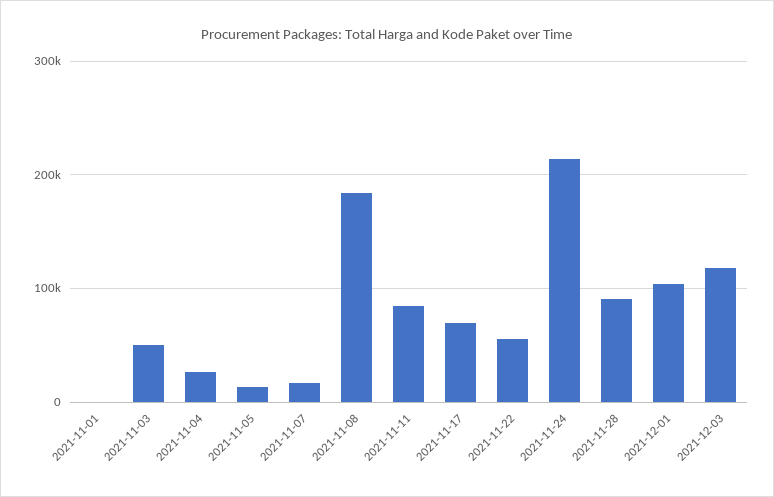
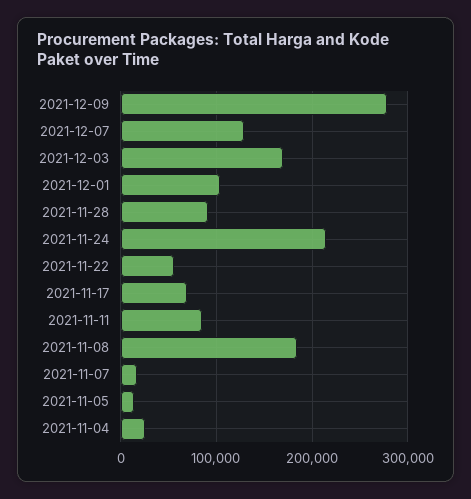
2021-11-01: 0 -> none
2021-11-03: 50000 -> none
2021-12-03: 120000 -> 170000
2021-12-09: none -> 280000
2021-12-07: none -> 130000

